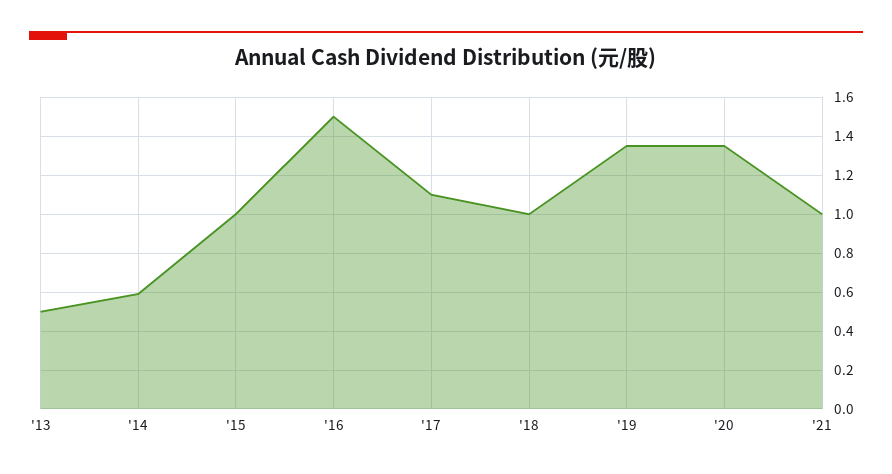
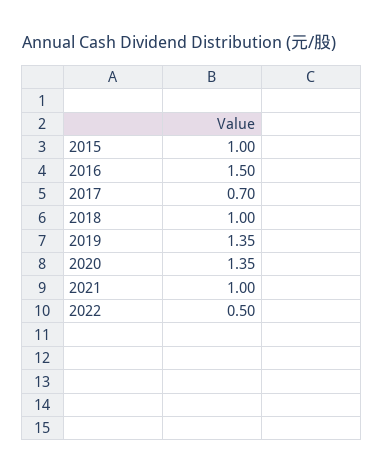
'13: 0.5 -> none
'14: 0.6 -> none
'17: 1.1 -> 0.7
2022: none -> 0.5

